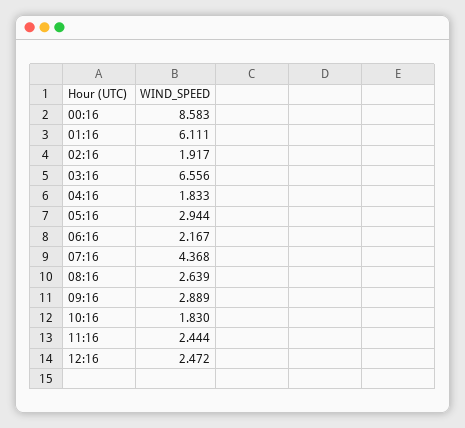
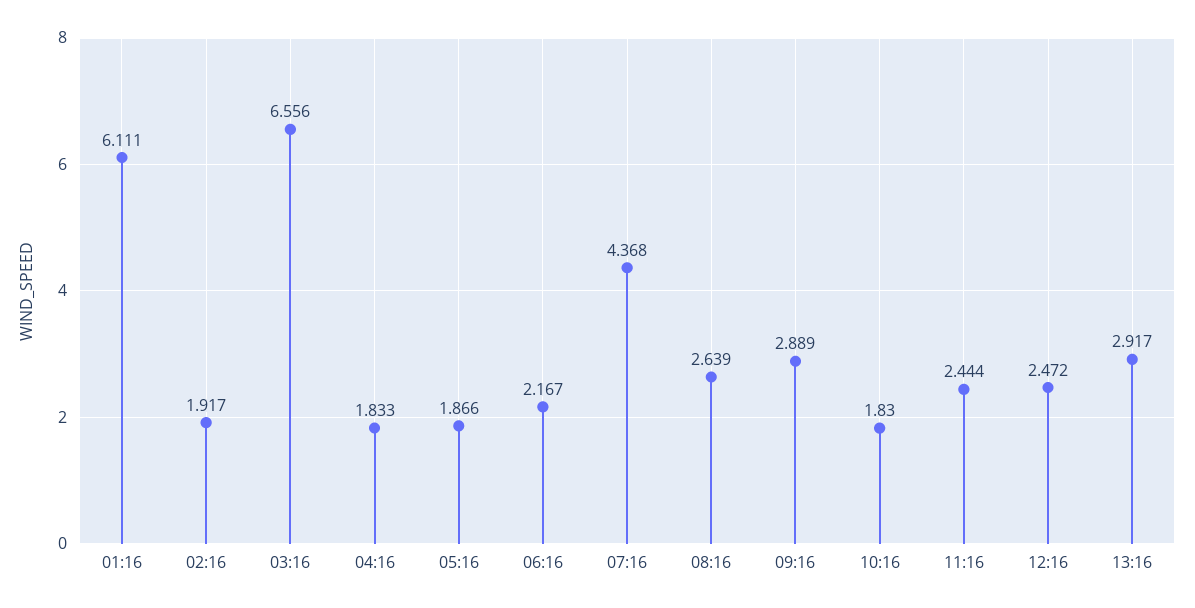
00:16: 8.583 -> none
05:16: 2.944 -> 1.866
13:16: none -> 2.917

